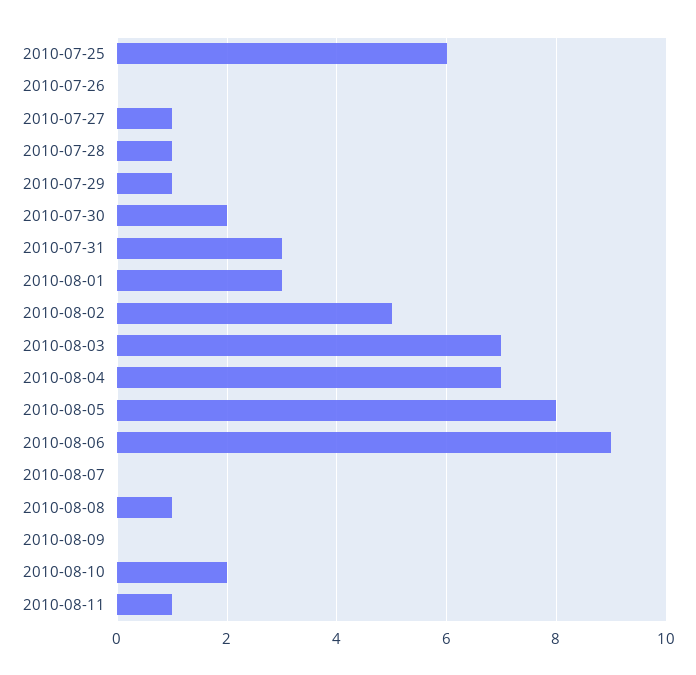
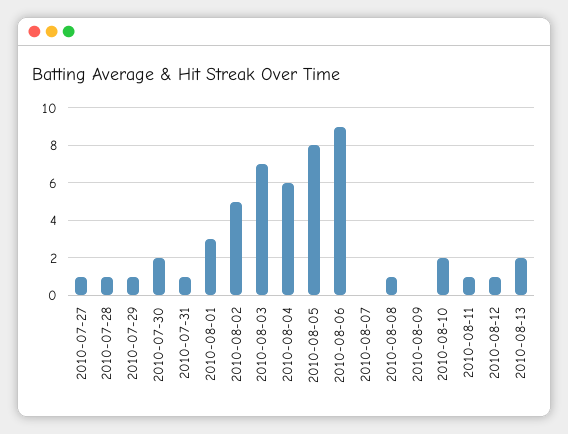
2010-07-25: 6 -> none
2010-07-26: 0 -> none
2010-07-31: 3 -> 1
2010-08-04: 7 -> 6
2010-08-12: none -> 1
2010-08-13: none -> 2

